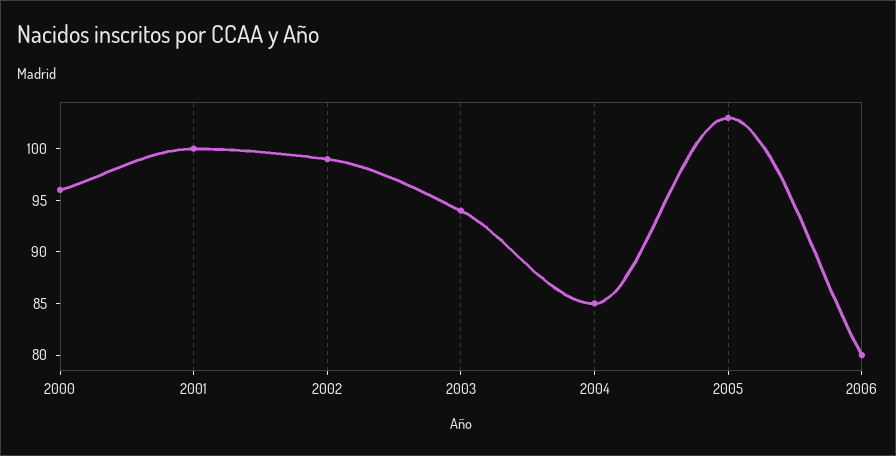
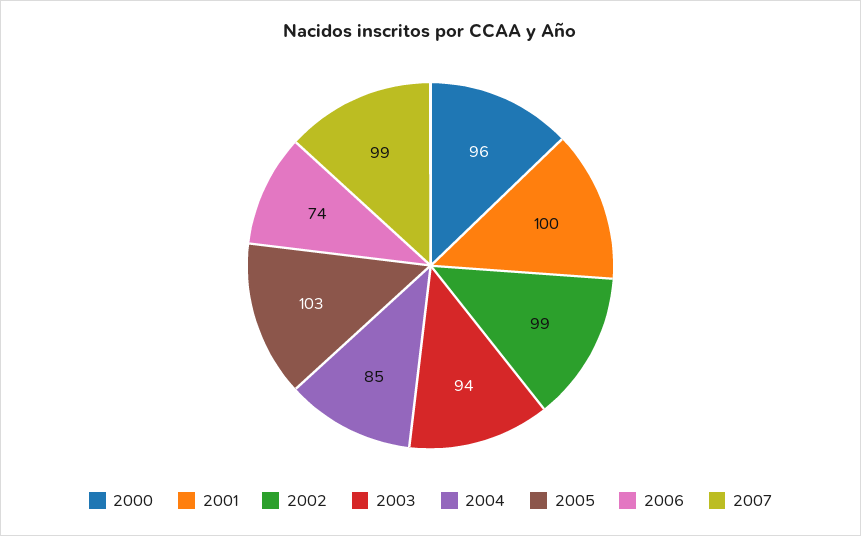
2006: 80 -> 74
2007: none -> 99

